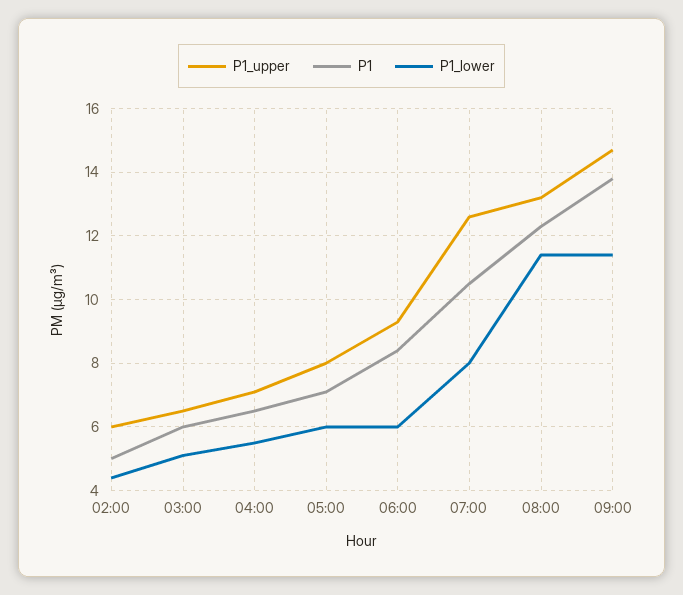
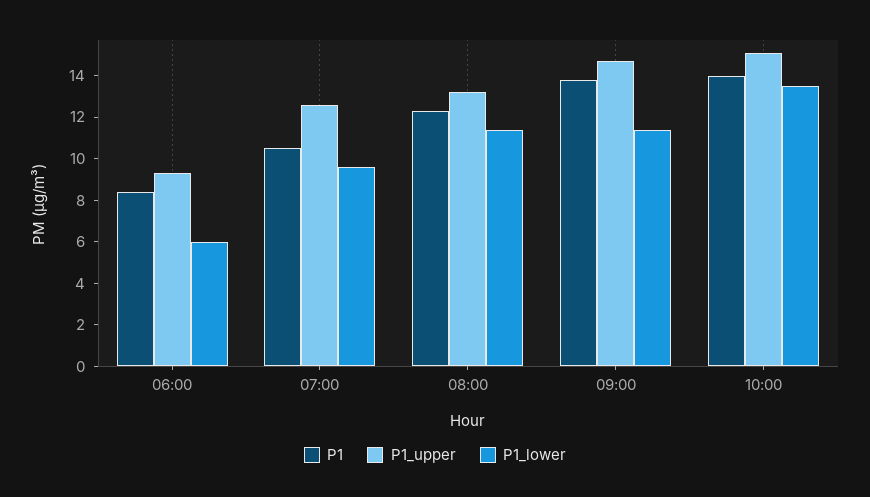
P1_upper, 02:00: 6 -> none
P1, 02:00: 5 -> none
P1_lower, 02:00: 4.5 -> none
P1_upper, 03:00: 6.5 -> none
P1, 03:00: 6 -> none
P1_lower, 03:00: 5 -> none
P1_upper, 04:00: 7 -> none
P1, 04:00: 6.5 -> none
P1_lower, 04:00: 5.5 -> none
P1_upper, 05:00: 8 -> none
P1, 05:00: 7 -> none
P1_lower, 05:00: 6 -> none
P1_lower, 07:00: 8 -> 9.5
P1, 10:00: none -> 14
P1_upper, 10:00: none -> 15
P1_lower, 10:00: none -> 13.5

